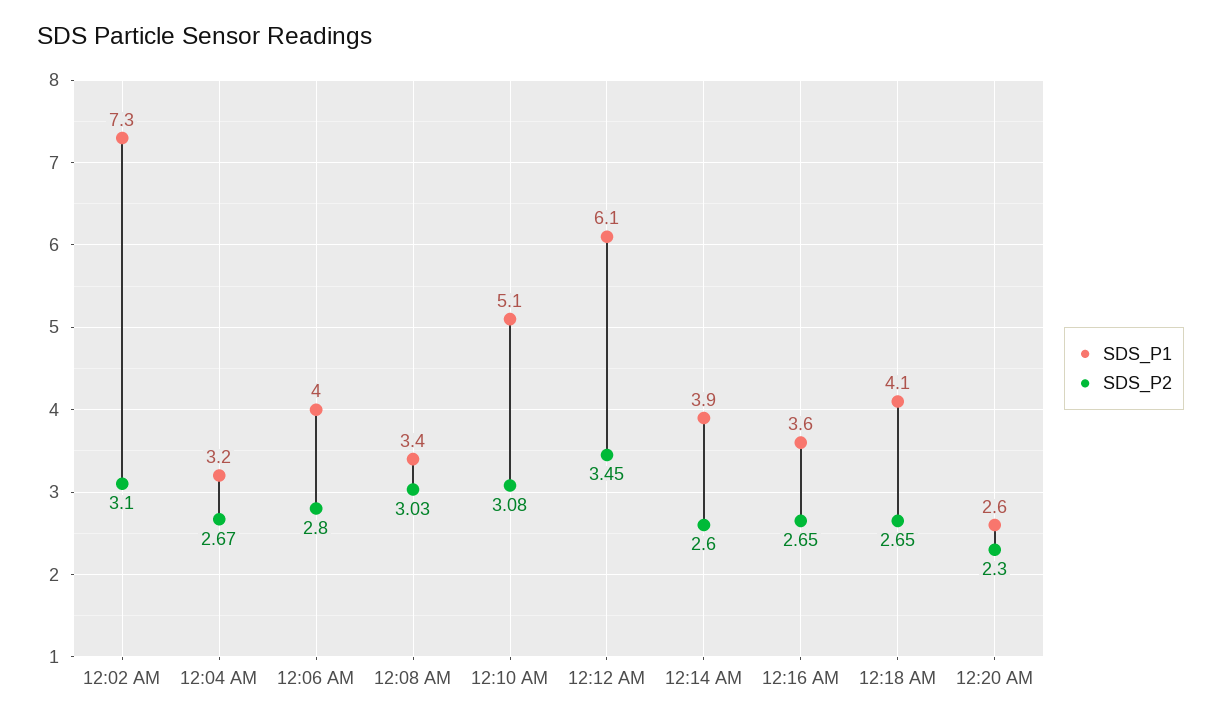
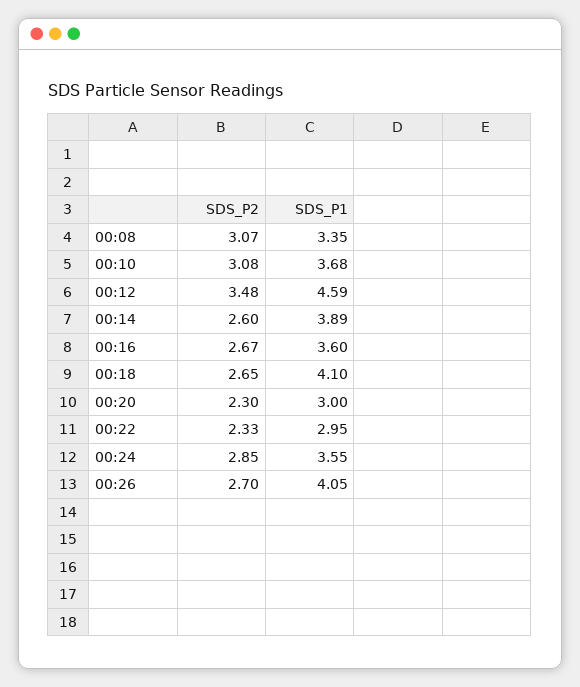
SDS_P1, 12:02 AM: 7.3 -> none
SDS_P2, 12:02 AM: 3.1 -> none
SDS_P1, 12:04 AM: 3.2 -> none
SDS_P2, 12:04 AM: 2.67 -> none
SDS_P1, 12:06 AM: 4 -> none
SDS_P2, 12:06 AM: 2.8 -> none
SDS_P2, 12:08 AM: 3.03 -> 3.07
SDS_P1, 12:10 AM: 5.1 -> 3.68
SDS_P1, 12:12 AM: 6.1 -> 4.59
SDS_P2, 12:12 AM: 3.45 -> 3.48
SDS_P2, 12:16 AM: 2.65 -> 2.67
SDS_P1, 12:20 AM: 2.6 -> 3
SDS_P2, 00:22: none -> 2.33
SDS_P1, 00:22: none -> 2.95
SDS_P2, 00:24: none -> 2.85
SDS_P1, 00:24: none -> 3.55
SDS_P2, 00:26: none -> 2.7
SDS_P1, 00:26: none -> 4.05

